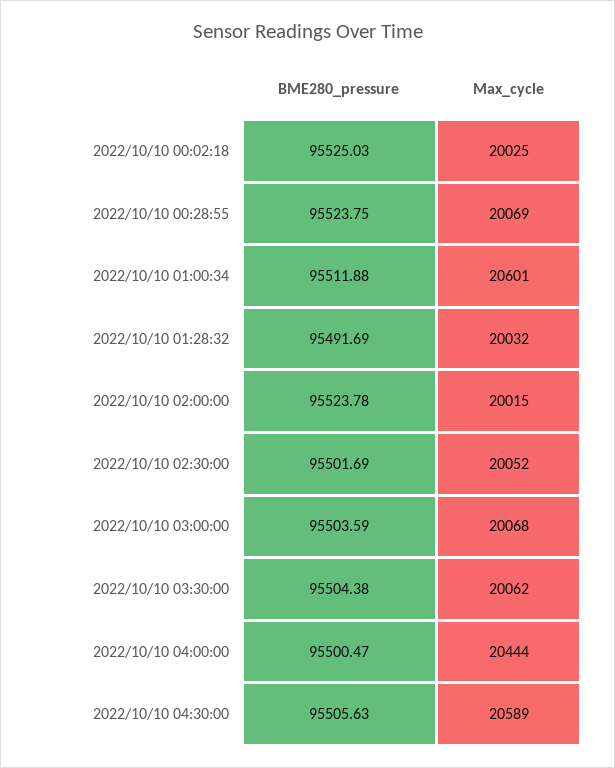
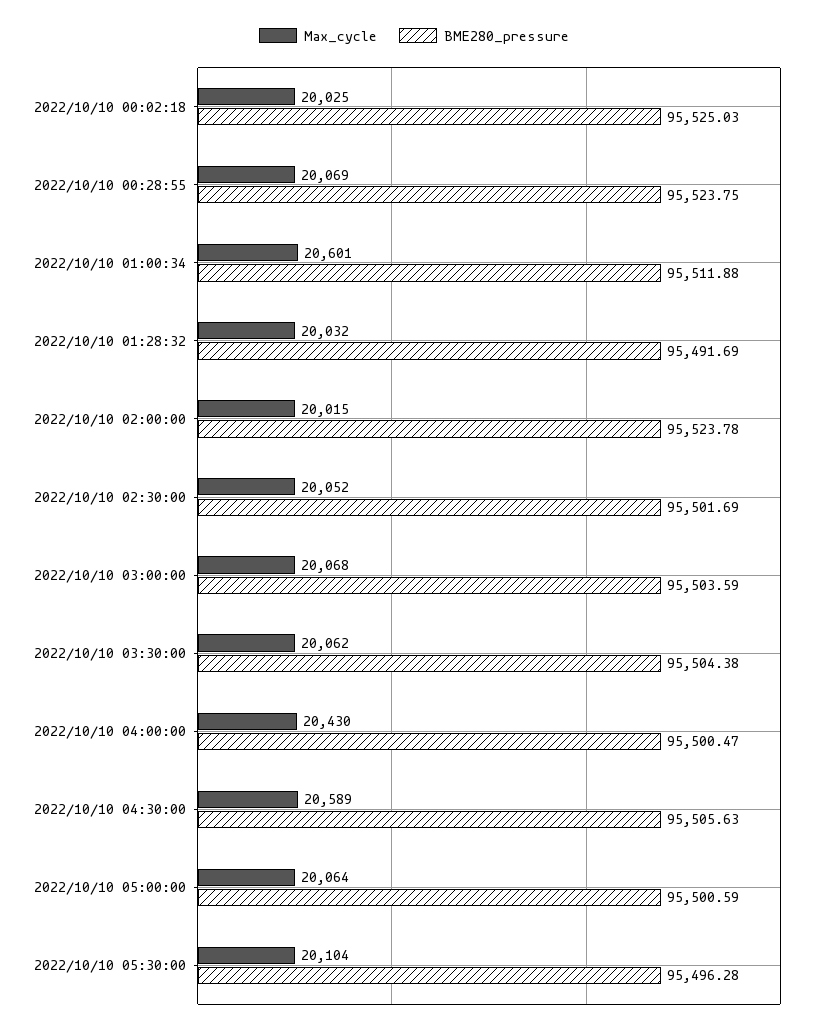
Max_cycle, 2022/10/10 04:00:00: 20444 -> 20430
Max_cycle, 2022/10/10 05:00:00: none -> 20064
BME280_pressure, 2022/10/10 05:00:00: none -> 95500.59
Max_cycle, 2022/10/10 05:30:00: none -> 20104
BME280_pressure, 2022/10/10 05:30:00: none -> 95496.28

